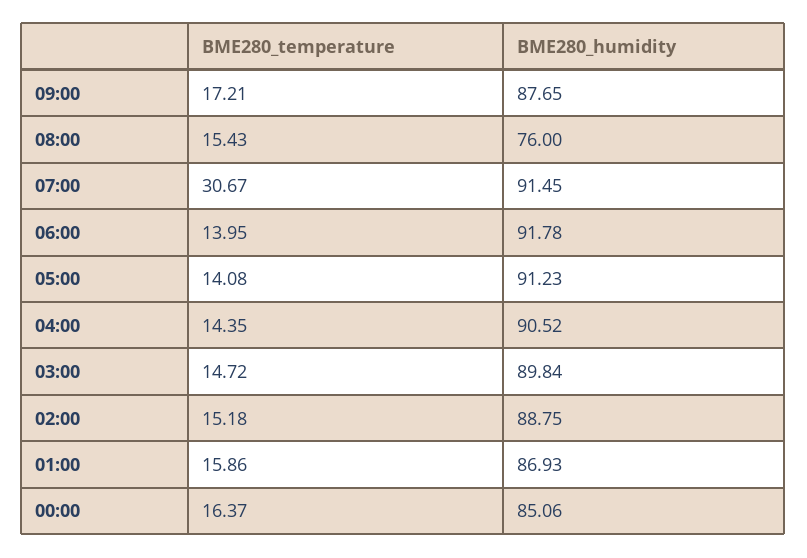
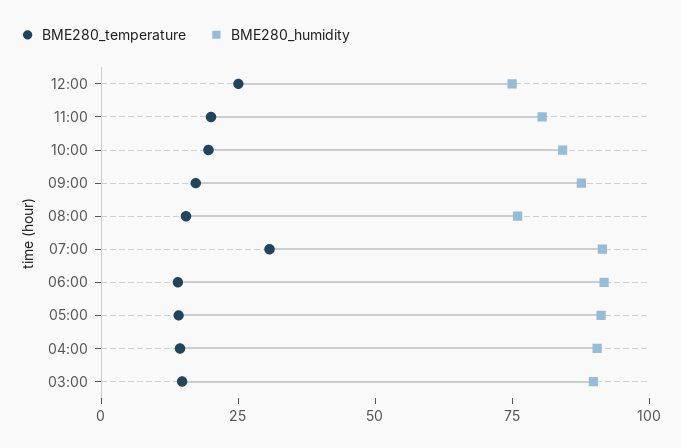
BME280_temperature, 02:00: 15.18 -> none
BME280_humidity, 02:00: 88.75 -> none
BME280_temperature, 01:00: 15.86 -> none
BME280_humidity, 01:00: 86.93 -> none
BME280_temperature, 00:00: 16.37 -> none
BME280_humidity, 00:00: 85.06 -> none
BME280_temperature, 12:00: none -> 25
BME280_humidity, 12:00: none -> 75
BME280_temperature, 11:00: none -> 20
BME280_humidity, 11:00: none -> 80
BME280_temperature, 10:00: none -> 20
BME280_humidity, 10:00: none -> 85

